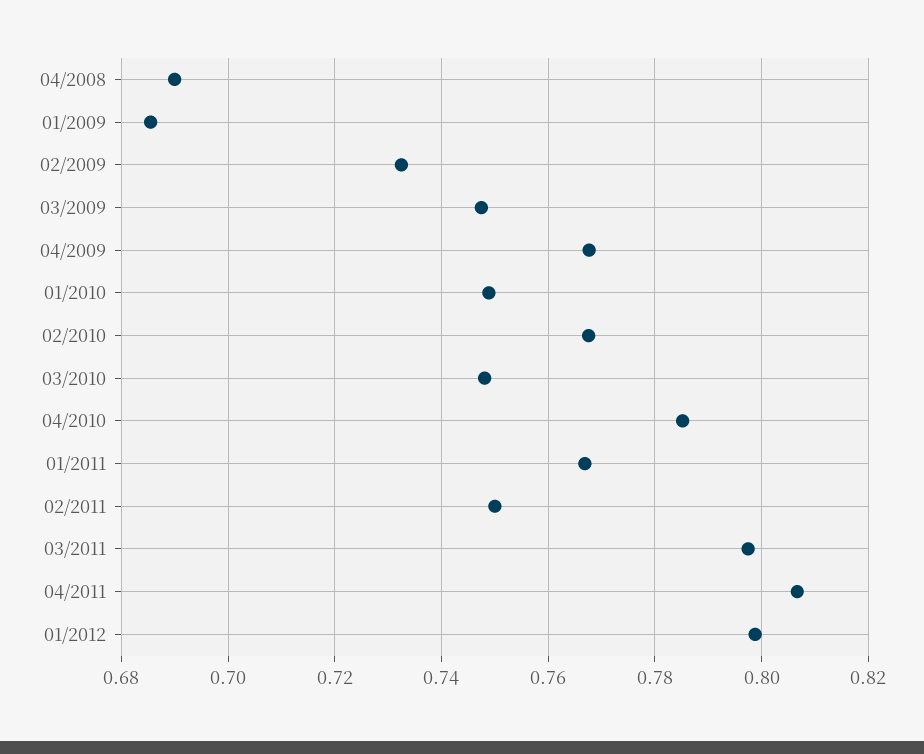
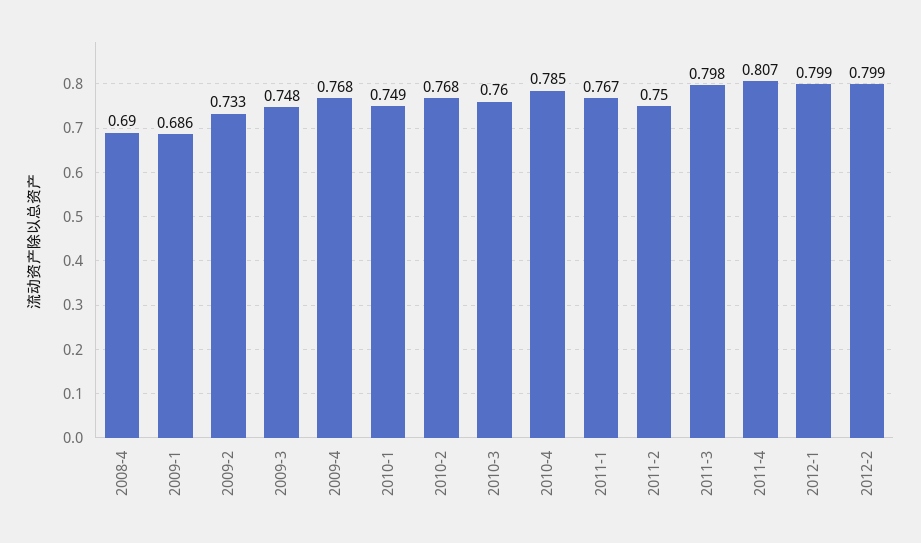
03/2010: 0.748 -> 0.76
2012-2: none -> 0.799

